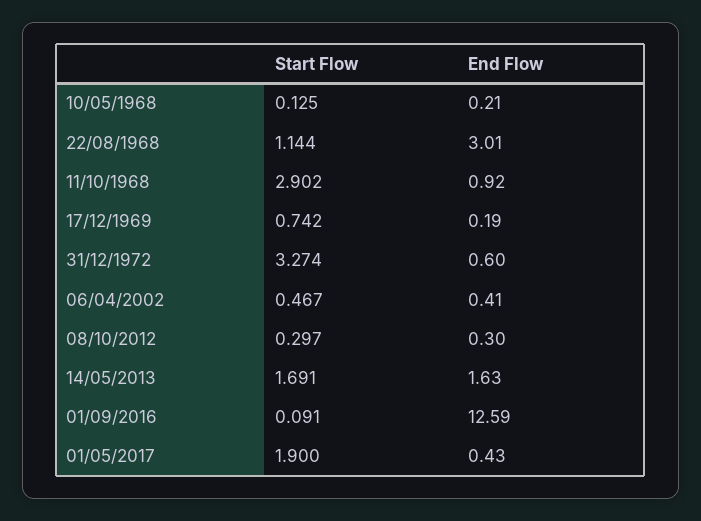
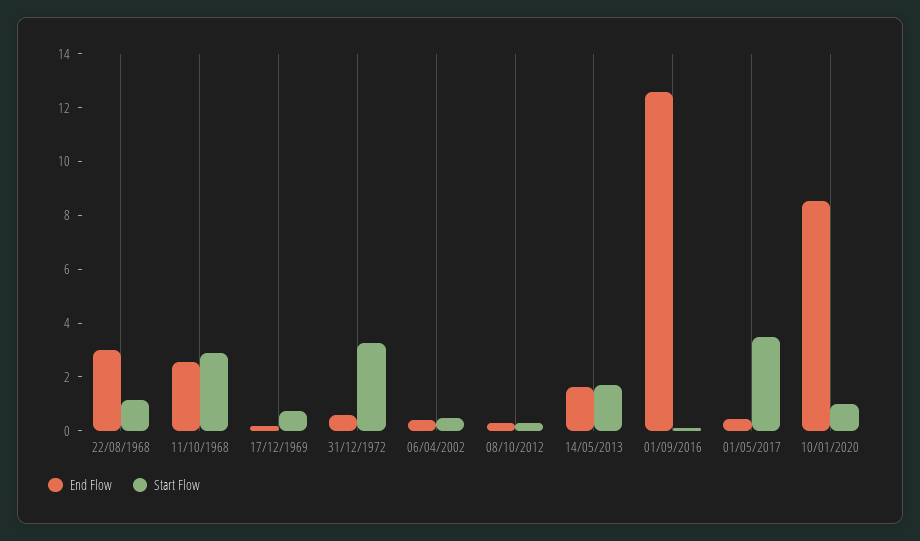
Start Flow, 10/05/1968: 0.125 -> none
End Flow, 10/05/1968: 0.21 -> none
End Flow, 11/10/1968: 0.92 -> 2.5
Start Flow, 01/05/2017: 1.9 -> 3.5
End Flow, 10/01/2020: none -> 8.5
Start Flow, 10/01/2020: none -> 1

